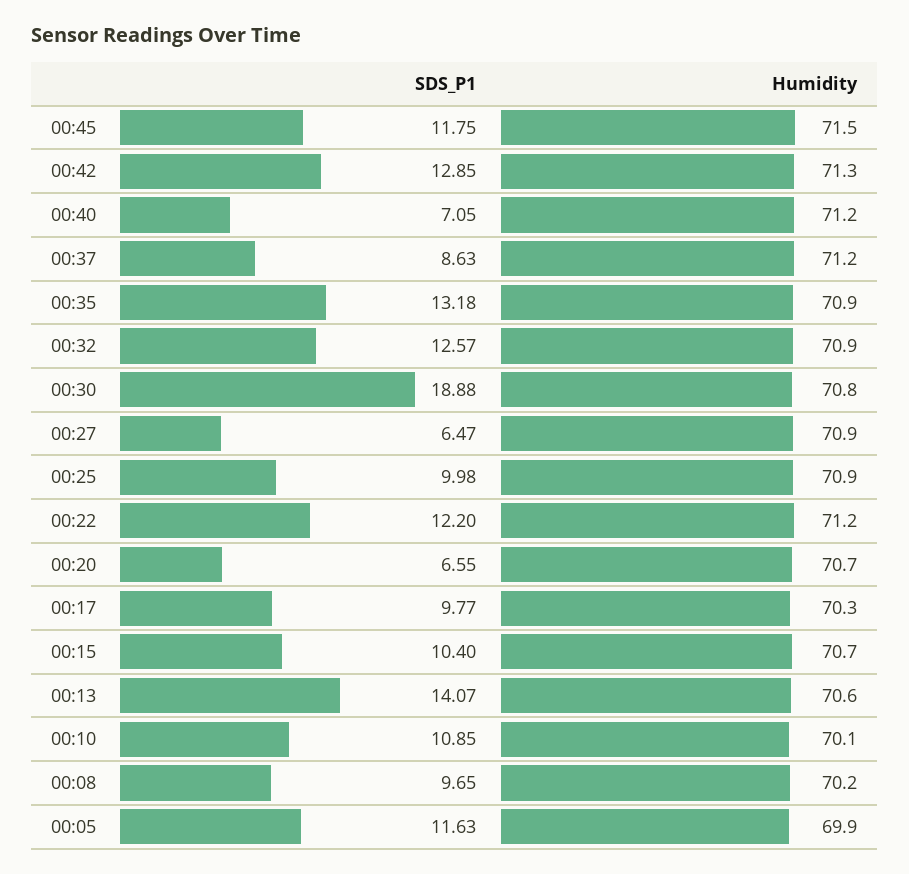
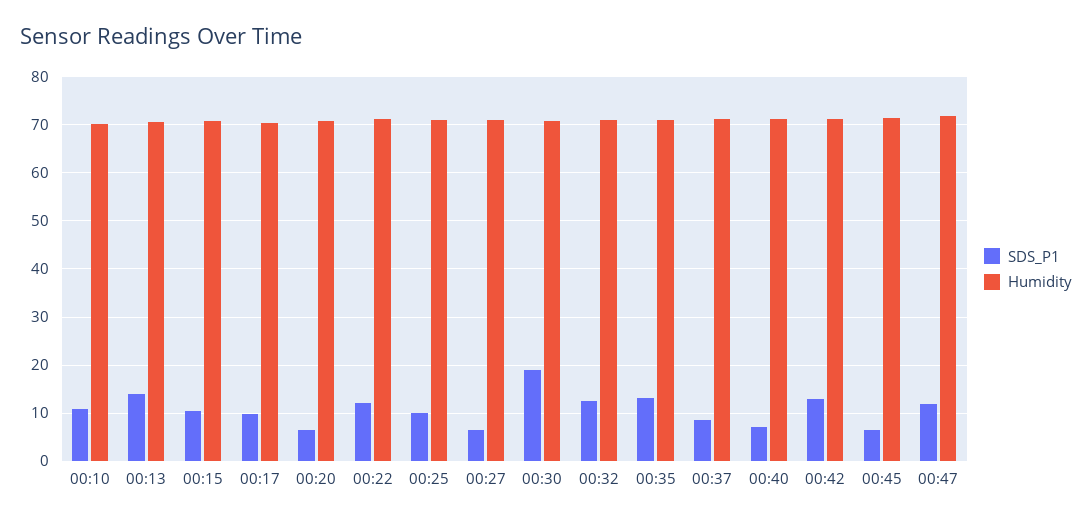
SDS_P1, 00:45: 11.75 -> 6
SDS_P1, 00:08: 9.65 -> none
Humidity, 00:08: 70.2 -> none
SDS_P1, 00:05: 11.63 -> none
Humidity, 00:05: 69.9 -> none
SDS_P1, 00:47: none -> 12
Humidity, 00:47: none -> 72

